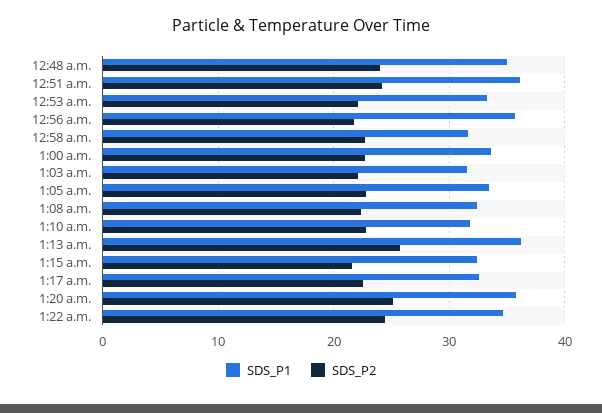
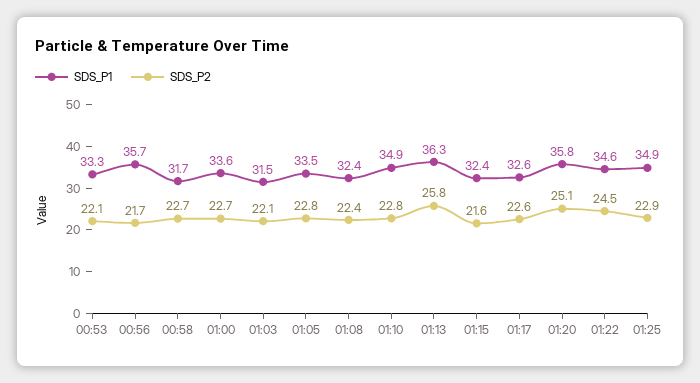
SDS_P1, 12:48 a.m.: 35 -> none
SDS_P2, 12:48 a.m.: 24 -> none
SDS_P1, 12:51 a.m.: 36 -> none
SDS_P2, 12:51 a.m.: 24 -> none
SDS_P1, 1:10 a.m.: 32 -> 34.9
SDS_P1, 01:25: none -> 34.9
SDS_P2, 01:25: none -> 22.9

